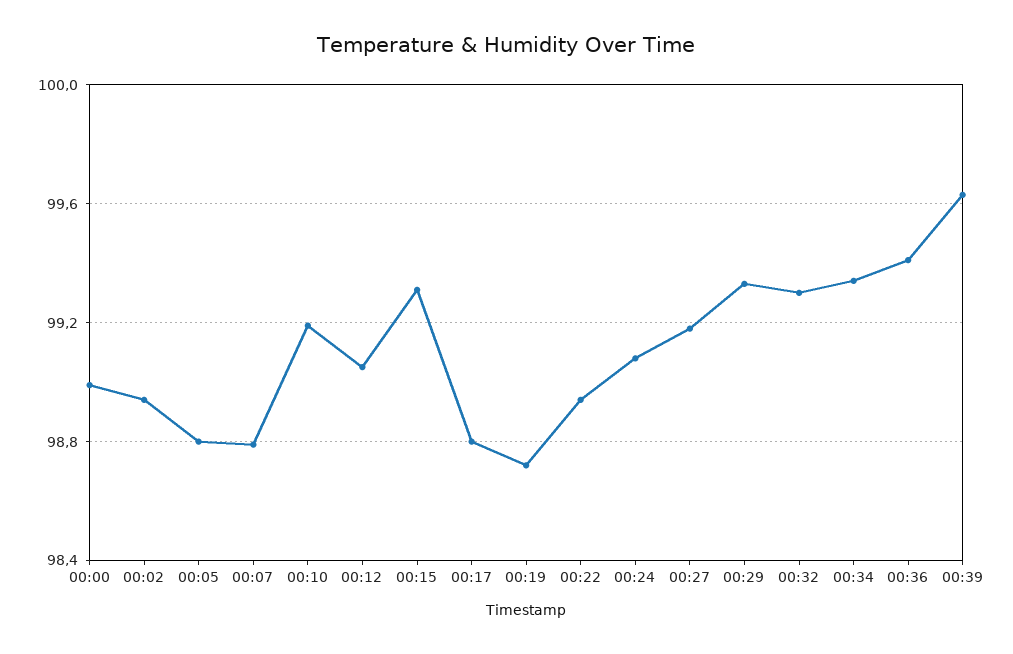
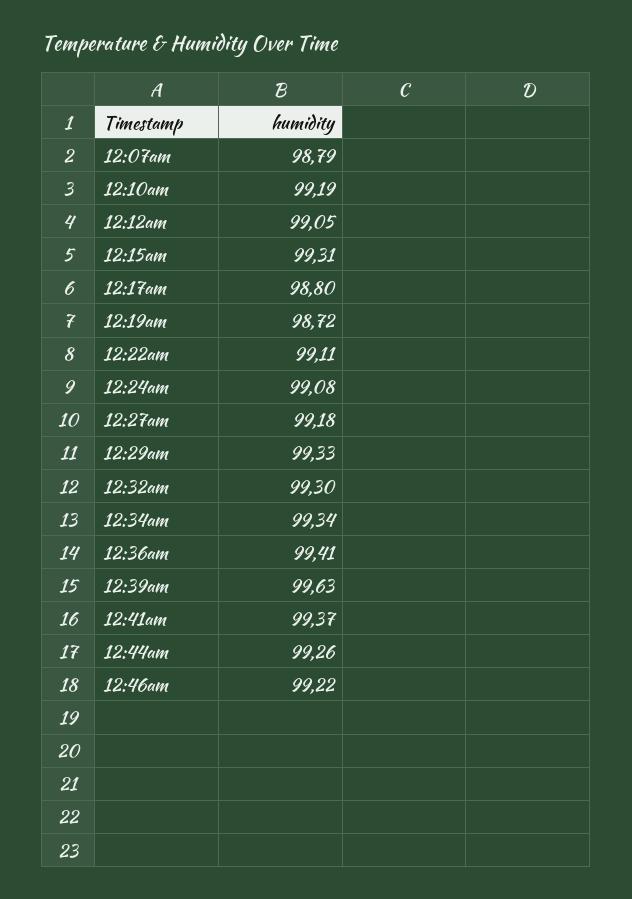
00:00: 99 -> none
00:02: 98.95 -> none
00:05: 98.8 -> none
00:22: 98.95 -> 99.11
12:41am: none -> 99.37
12:44am: none -> 99.26
12:46am: none -> 99.22

